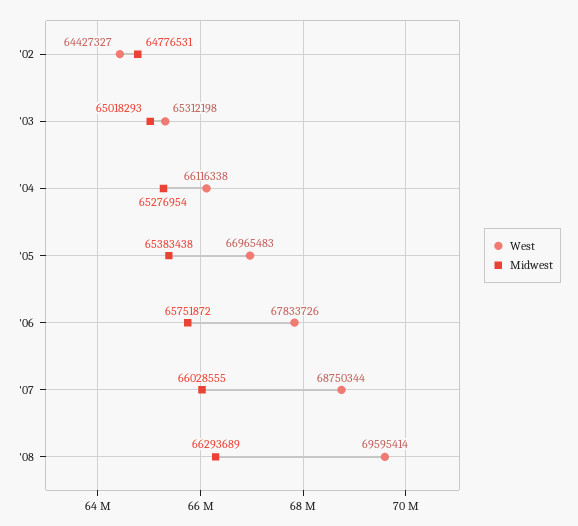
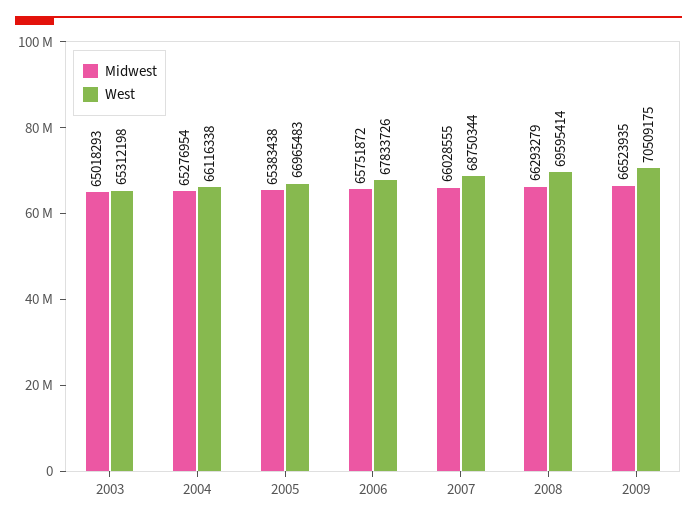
West, '02: 64427327 -> none
Midwest, '02: 64776531 -> none
Midwest, '08: 66293689 -> 66293279
Midwest, 2009: none -> 66523935
West, 2009: none -> 70509175

